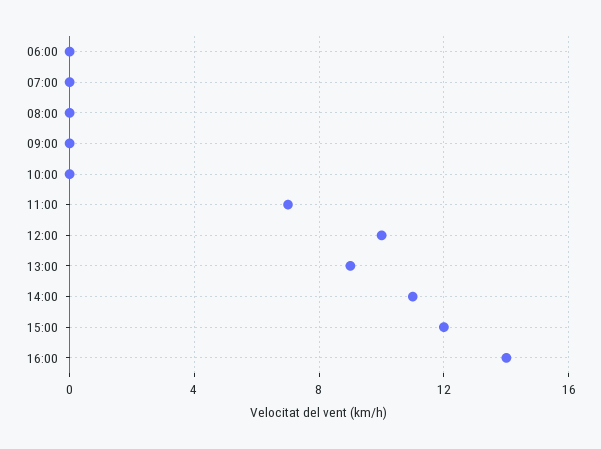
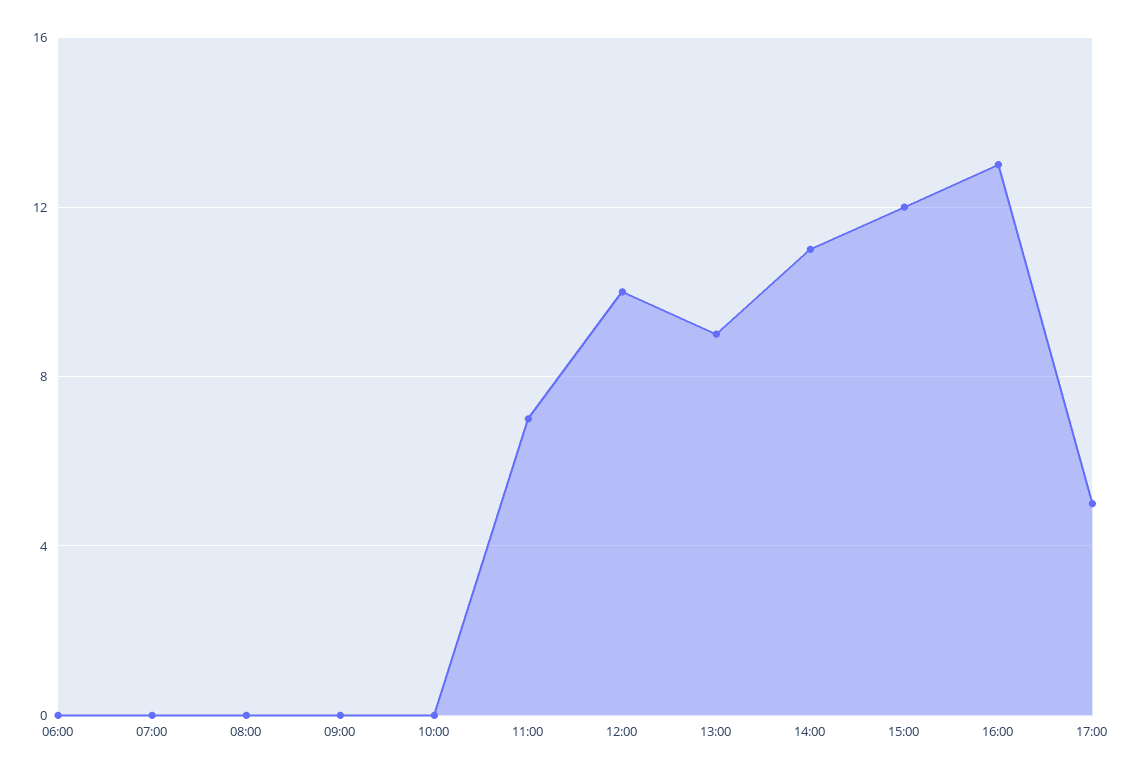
16:00: 14 -> 13
17:00: none -> 5

